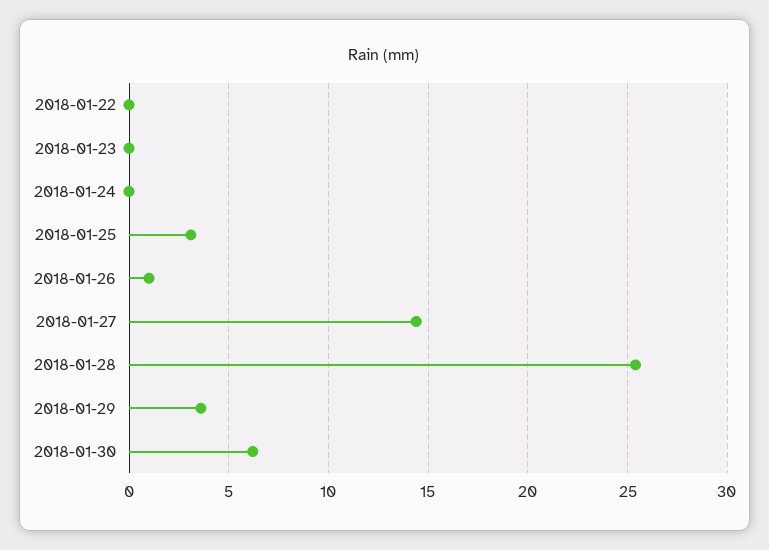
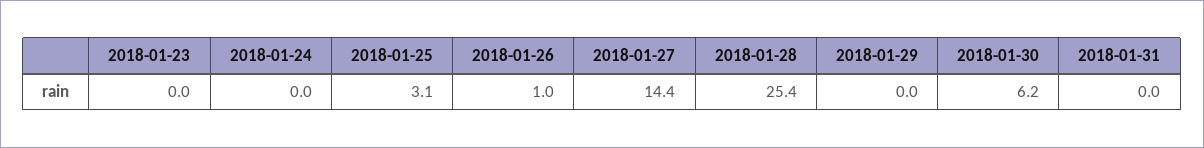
2018-01-22: 0 -> none
2018-01-29: 3.5 -> 0
2018-01-31: none -> 0

